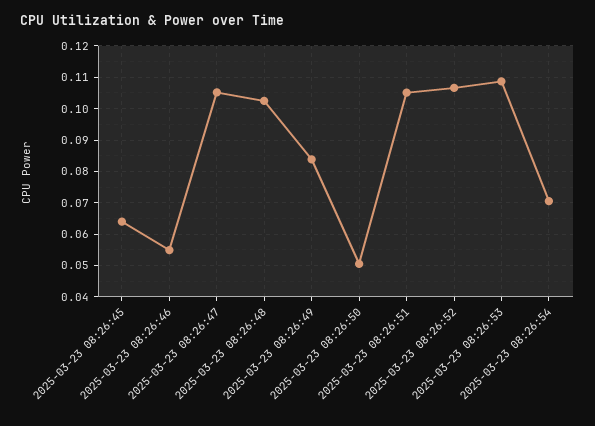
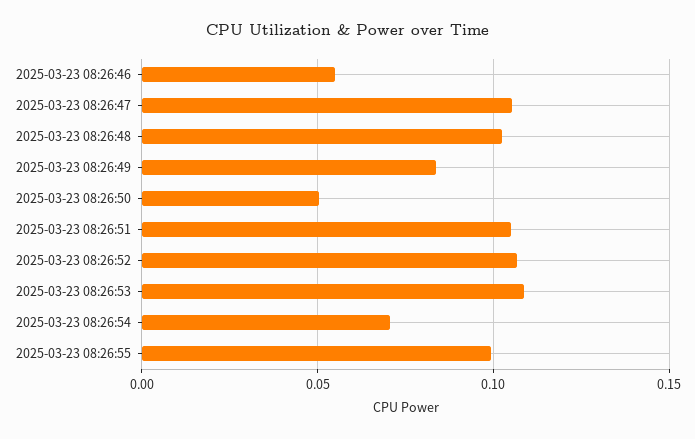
2025-03-23 08:26:45: 0.064 -> none
2025-03-23 08:26:55: none -> 0.1

